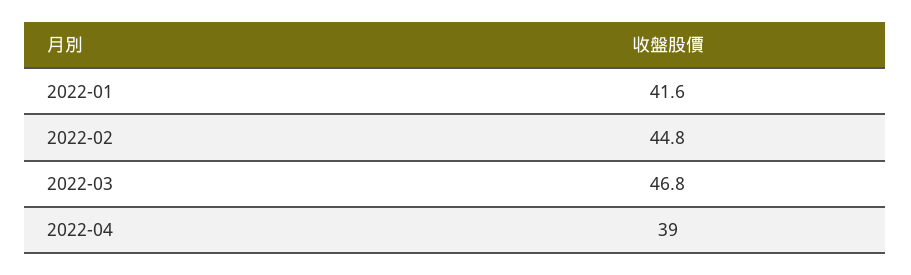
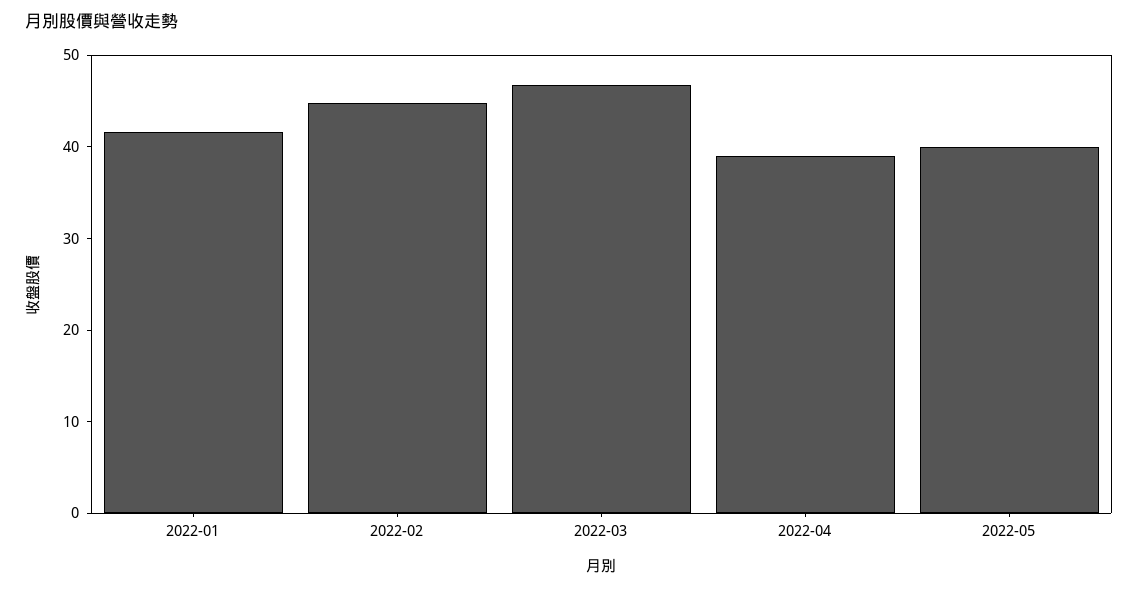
2022-05: none -> 40

